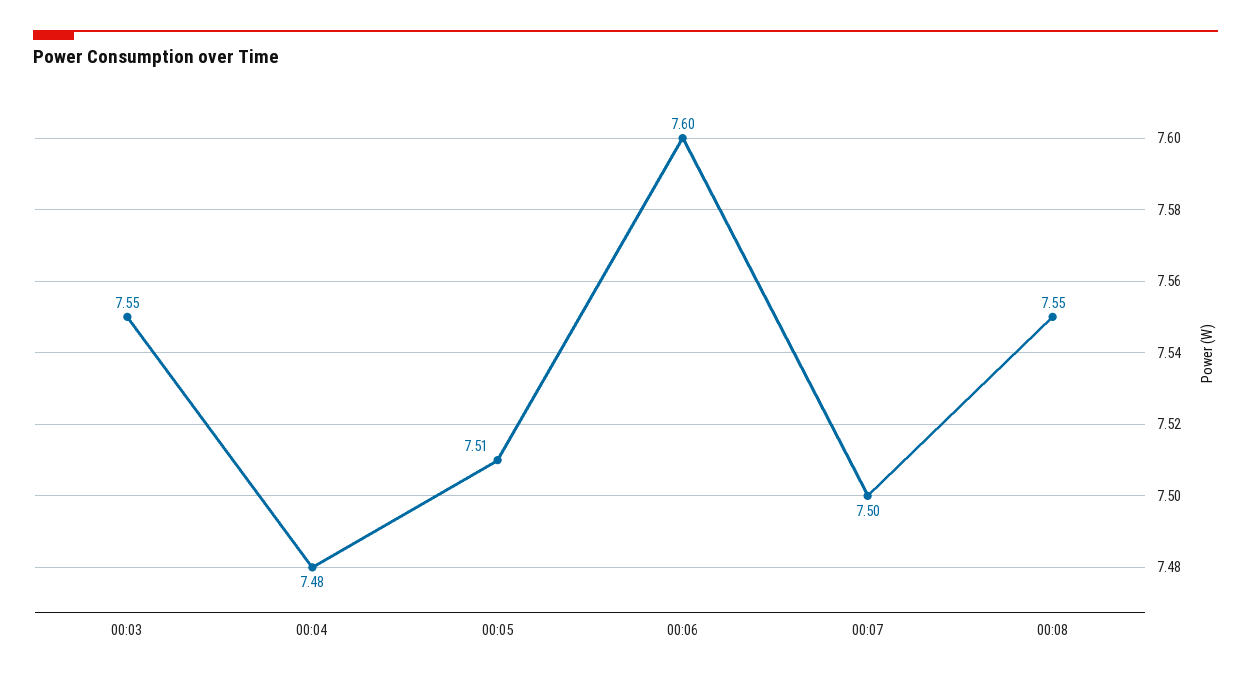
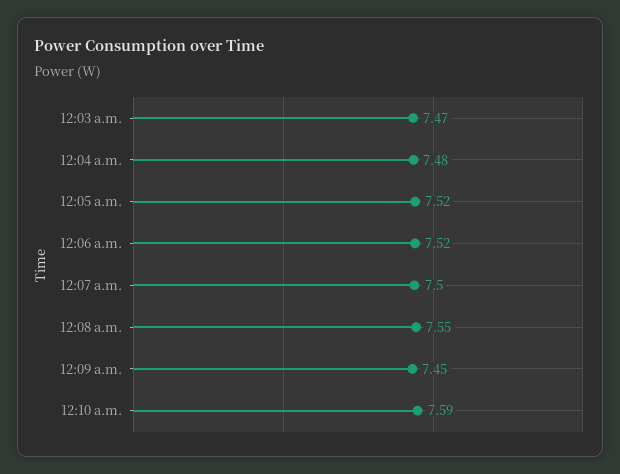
00:03: 7.55 -> 7.47
00:05: 7.51 -> 7.52
00:06: 7.6 -> 7.52
12:09 a.m.: none -> 7.45
12:10 a.m.: none -> 7.59

